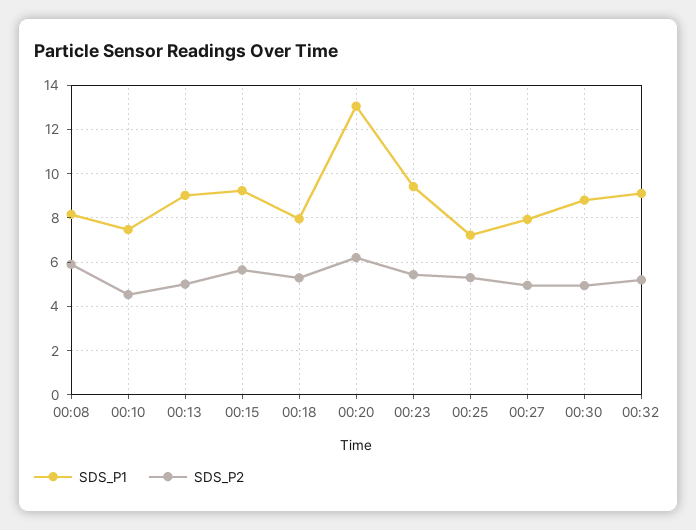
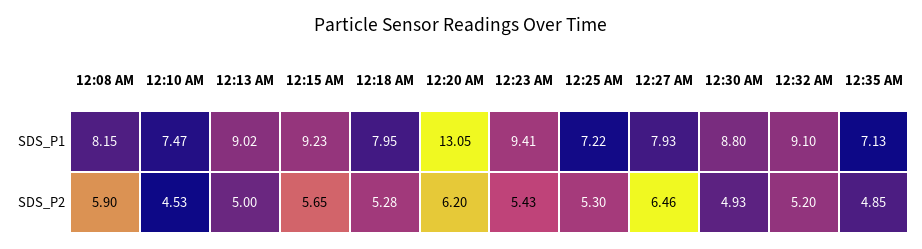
SDS_P2, 00:27: 5 -> 6.46
SDS_P1, 12:35 AM: none -> 7.13
SDS_P2, 12:35 AM: none -> 4.85

